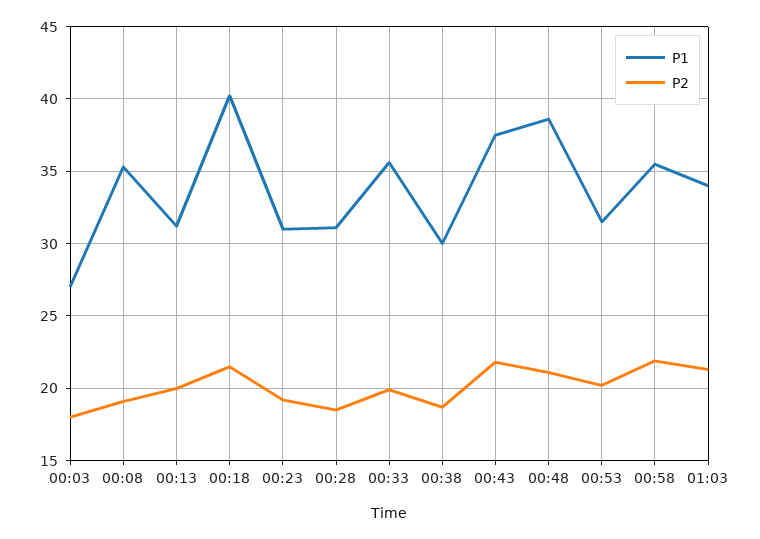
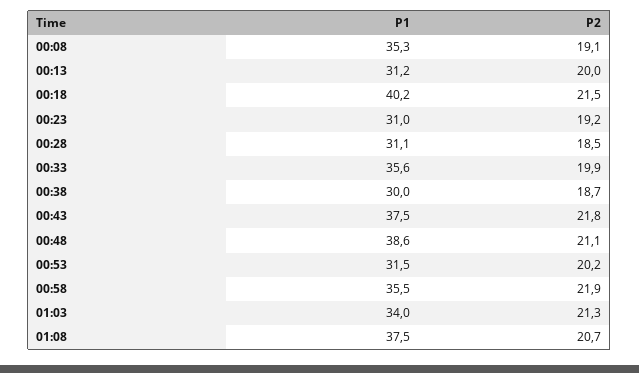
P1, 00:03: 27 -> none
P2, 00:03: 18 -> none
P1, 01:08: none -> 37.5
P2, 01:08: none -> 20.7

